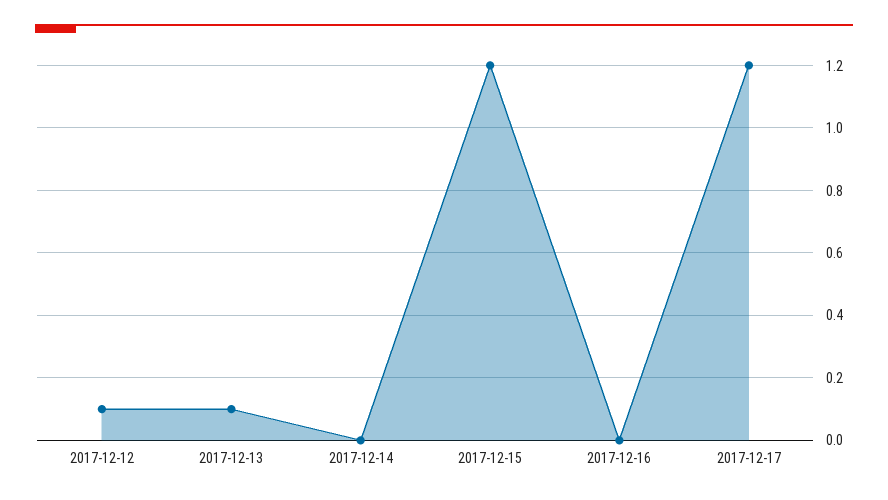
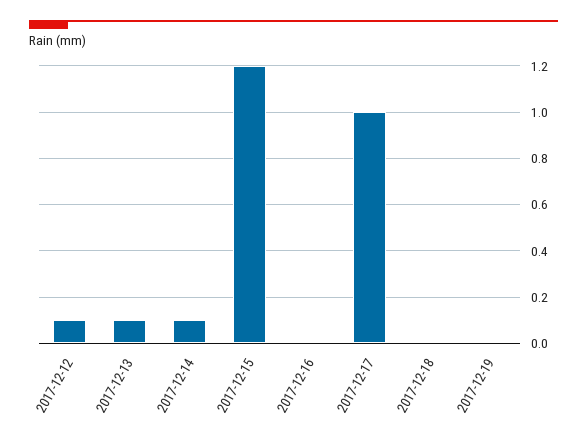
2017-12-14: 0 -> 0.1
2017-12-17: 1.2 -> 1
2017-12-18: none -> 0
2017-12-19: none -> 0

